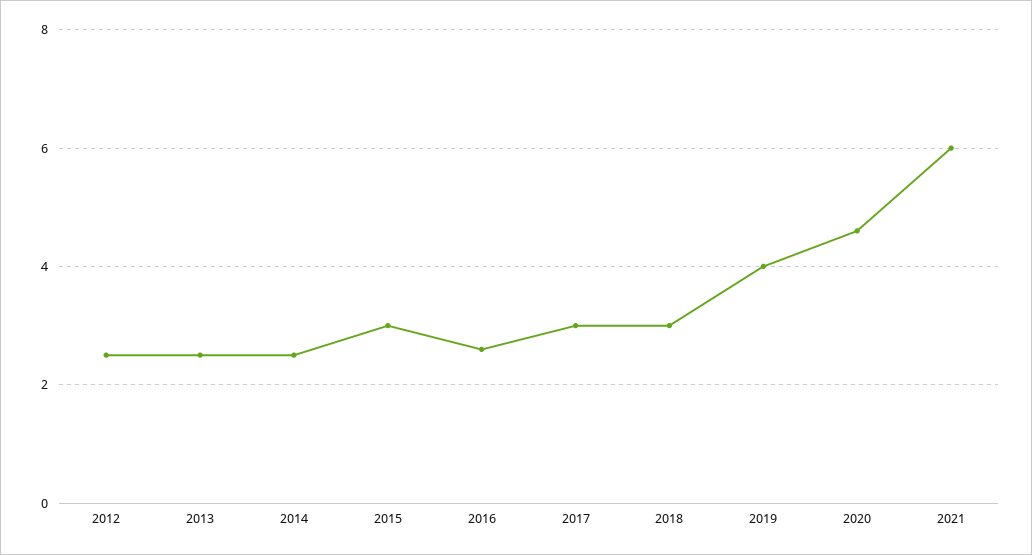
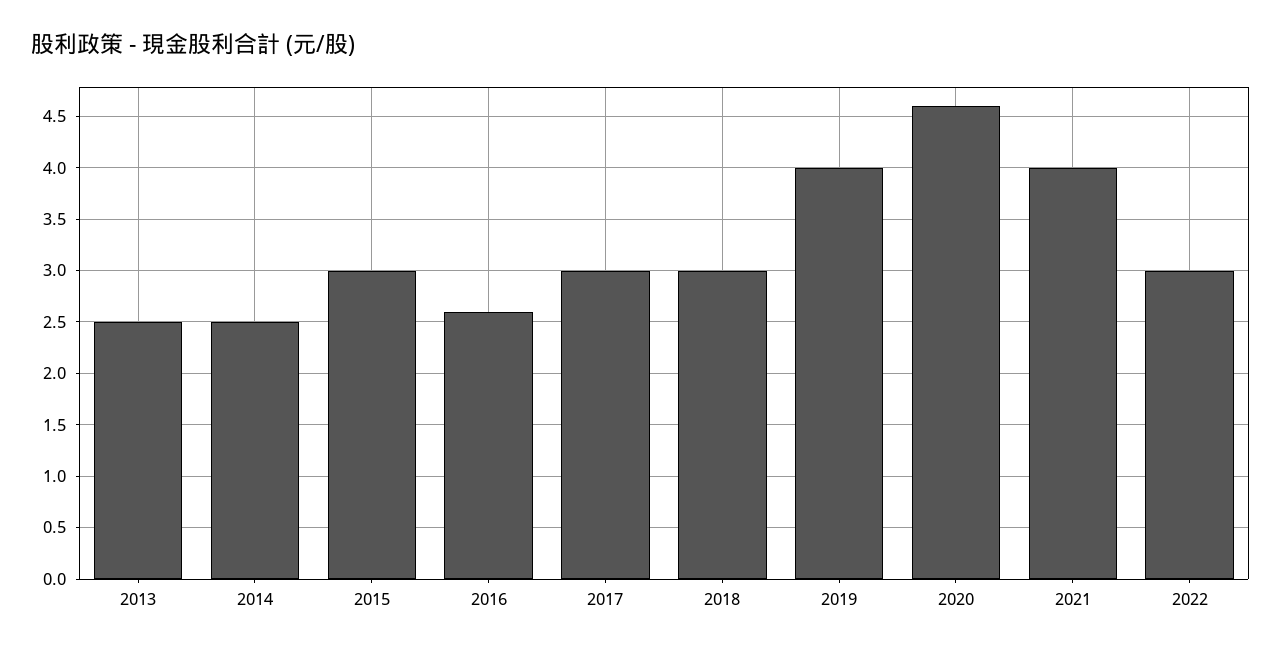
2012: 2.5 -> none
2021: 6 -> 4
2022: none -> 3

